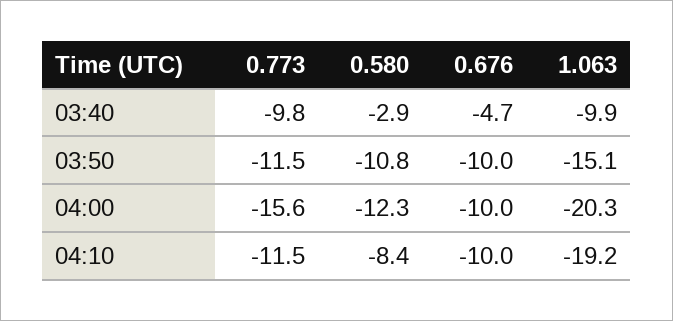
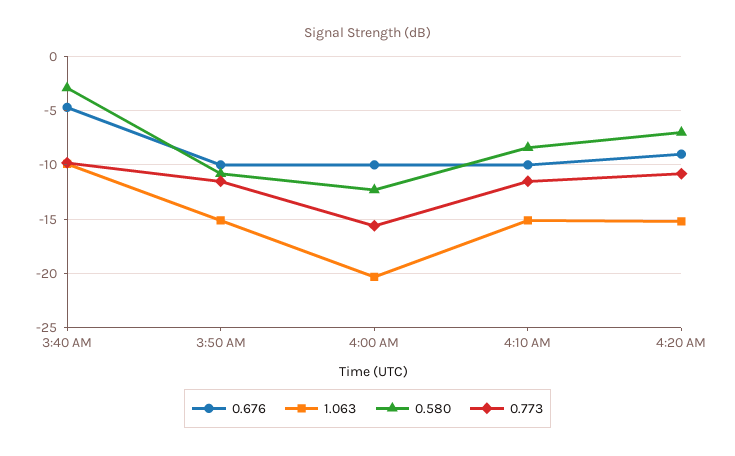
1.063, 04:10: -19.2 -> -15
0.676, 4:20 AM: none -> -9
1.063, 4:20 AM: none -> -15
0.580, 4:20 AM: none -> -7
0.773, 4:20 AM: none -> -11

